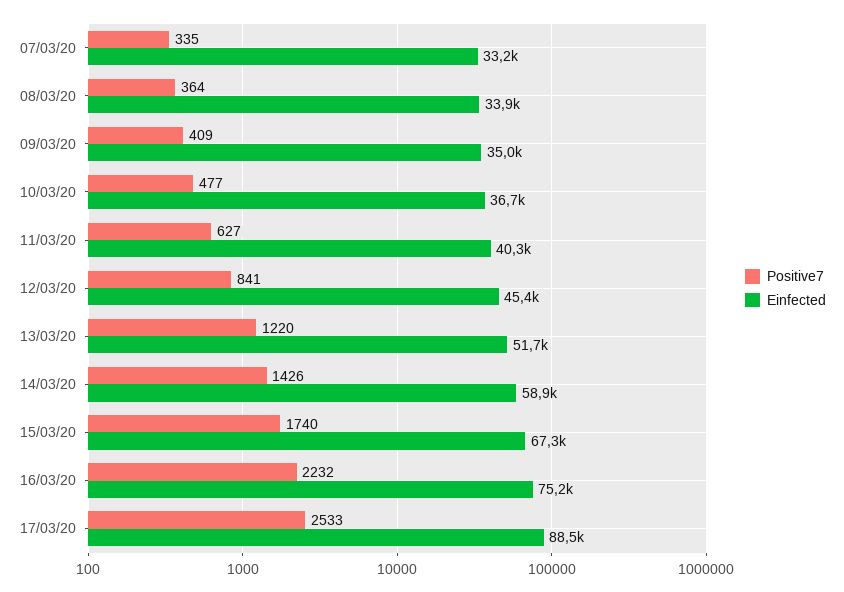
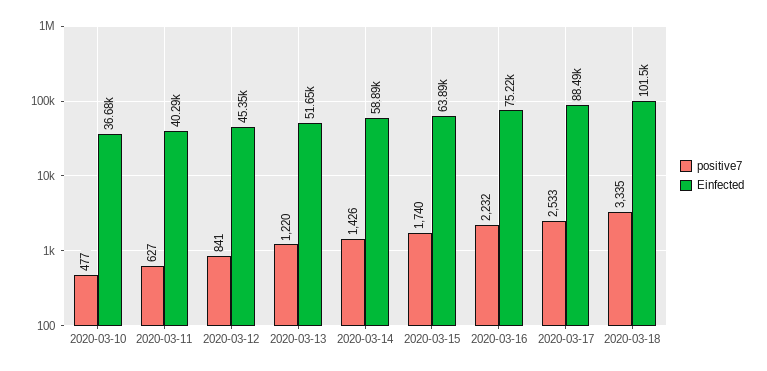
Positive7, 07/03/20: 335 -> none
Einfected, 07/03/20: 33200 -> none
Positive7, 08/03/20: 364 -> none
Einfected, 08/03/20: 33900 -> none
Positive7, 09/03/20: 409 -> none
Einfected, 09/03/20: 35000 -> none
Einfected, 15/03/20: 67300 -> 63890
Positive7, 2020-03-18: none -> 3335
Einfected, 2020-03-18: none -> 101500

